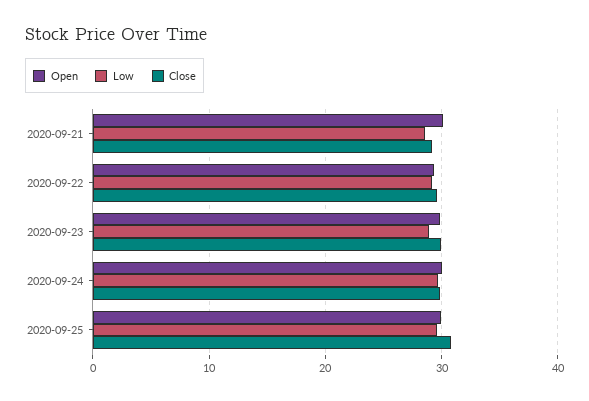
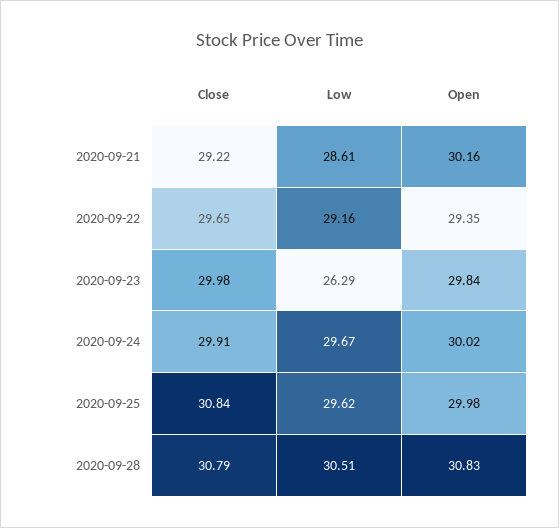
Low, 2020-09-23: 29 -> 26.29
Close, 2020-09-28: none -> 30.79
Low, 2020-09-28: none -> 30.51
Open, 2020-09-28: none -> 30.83

